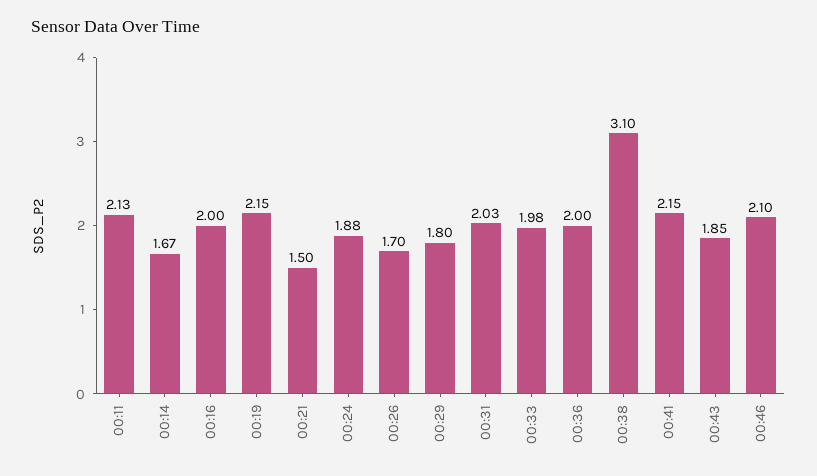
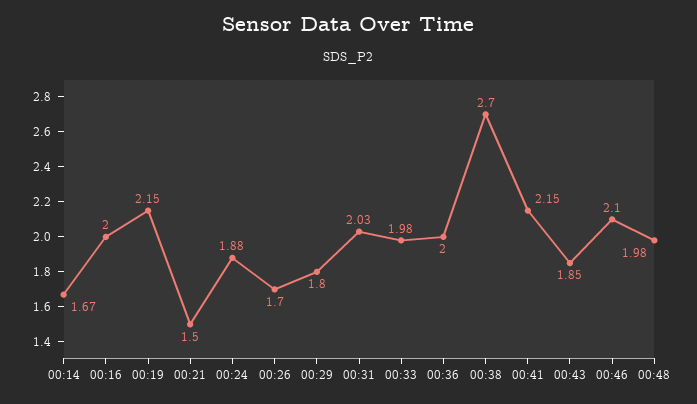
00:11: 2.13 -> none
00:38: 3.1 -> 2.7
00:48: none -> 1.98

